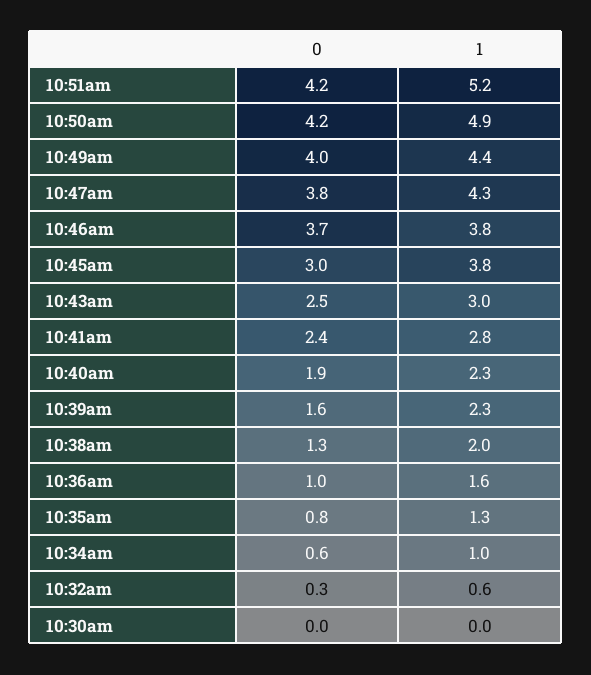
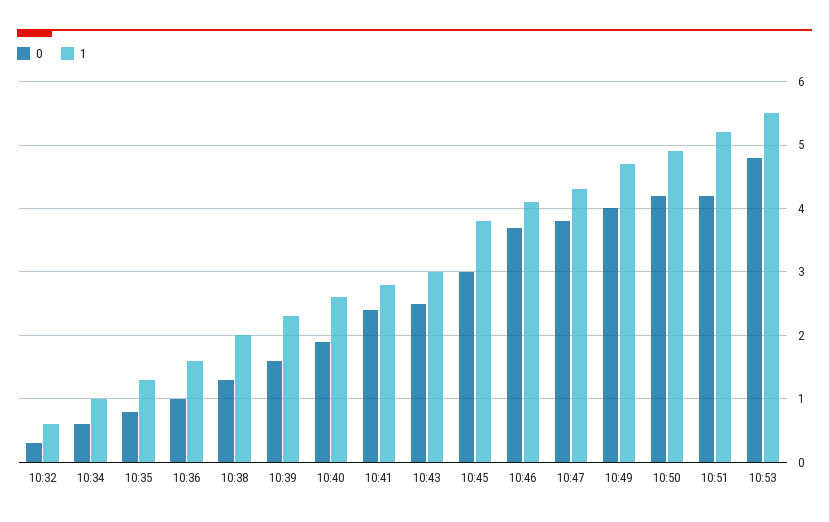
1, 10:49am: 4.4 -> 4.7
1, 10:46am: 3.8 -> 4.1
1, 10:40am: 2.3 -> 2.6
0, 10:30am: 0 -> none
1, 10:30am: 0 -> none
0, 10:53: none -> 4.8
1, 10:53: none -> 5.5

